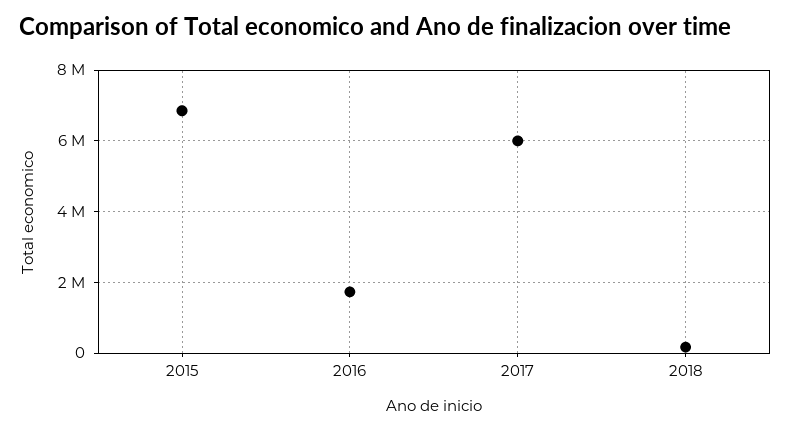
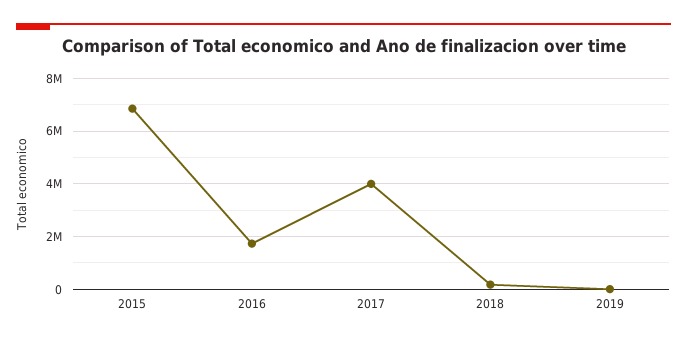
2017: 6000000 -> 4000000
2019: none -> 0

